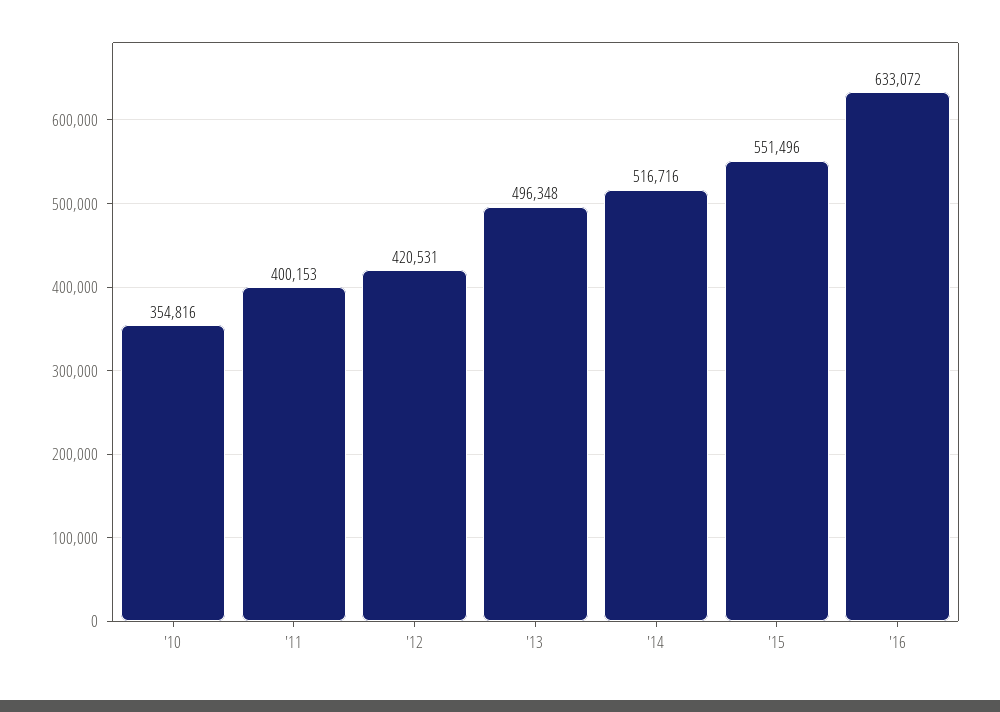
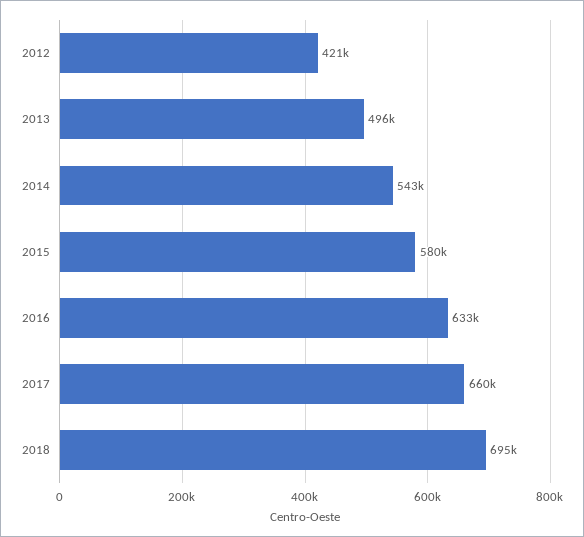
'10: 354816 -> none
'11: 400153 -> none
'14: 516716 -> 543000
'15: 551496 -> 580000
2017: none -> 660000
2018: none -> 695000

